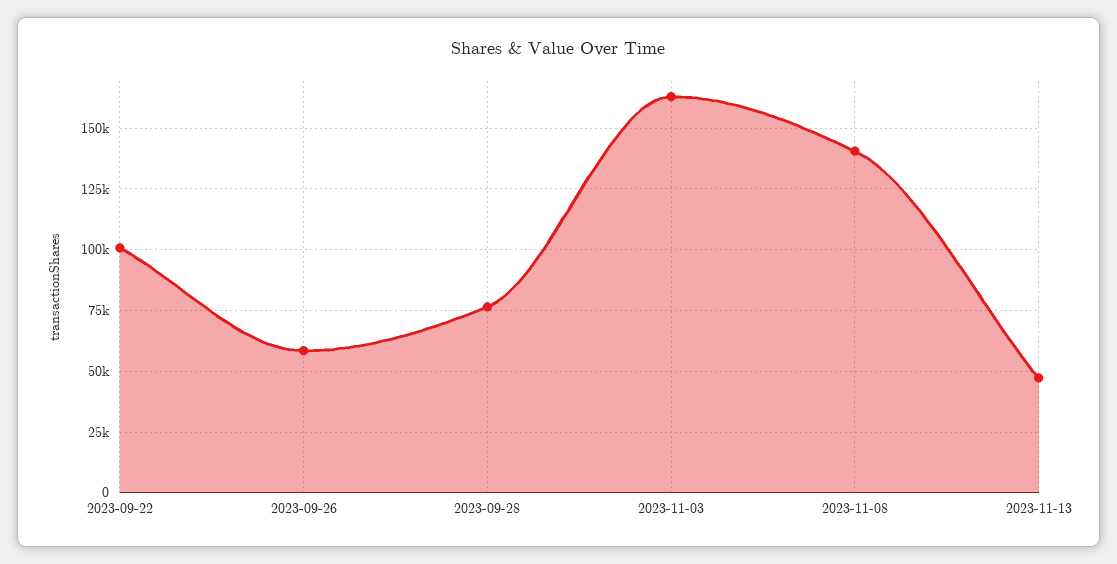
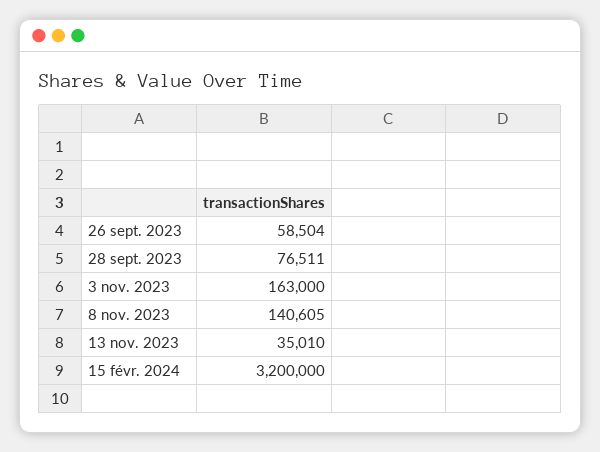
2023-09-22: 100000 -> none
2023-11-13: 47500 -> 35010
15 févr. 2024: none -> 3200000

